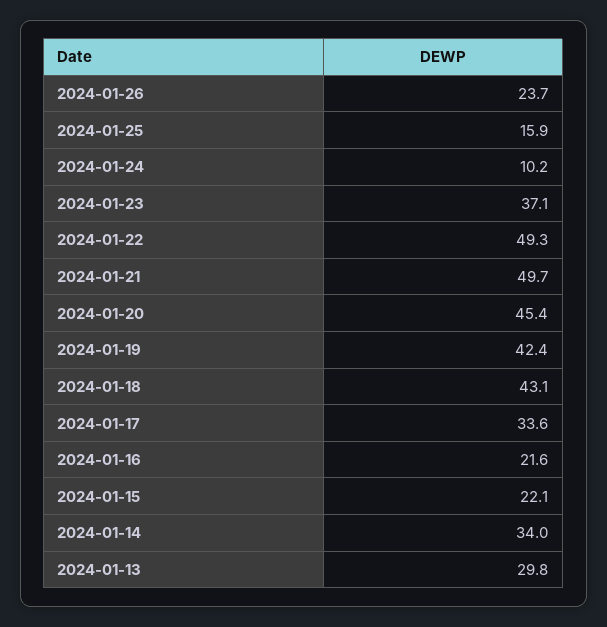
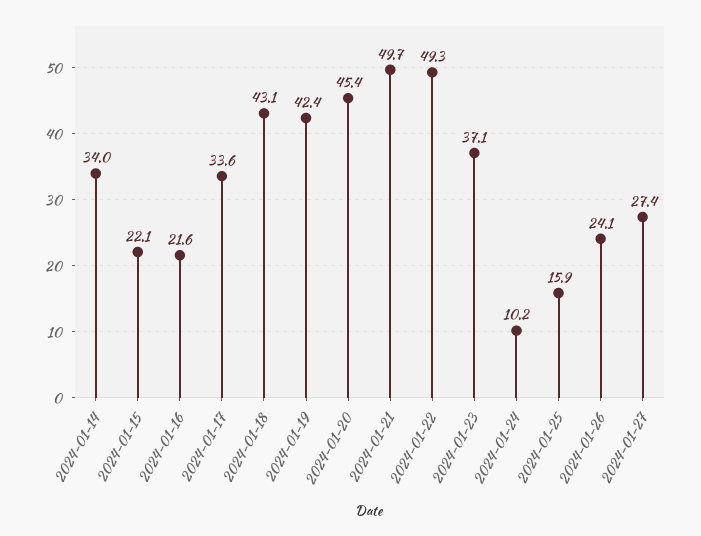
2024-01-26: 23.7 -> 24.1
2024-01-13: 29.8 -> none
2024-01-27: none -> 27.4

